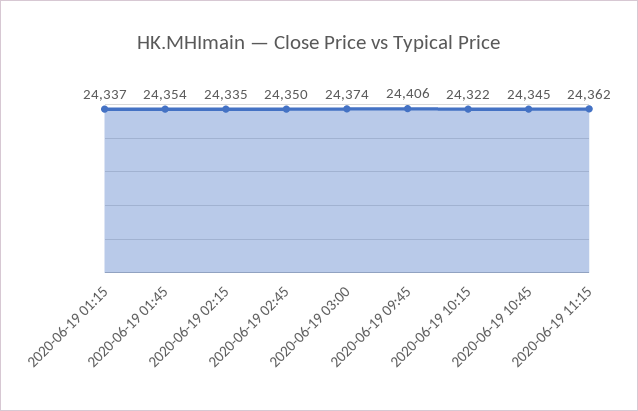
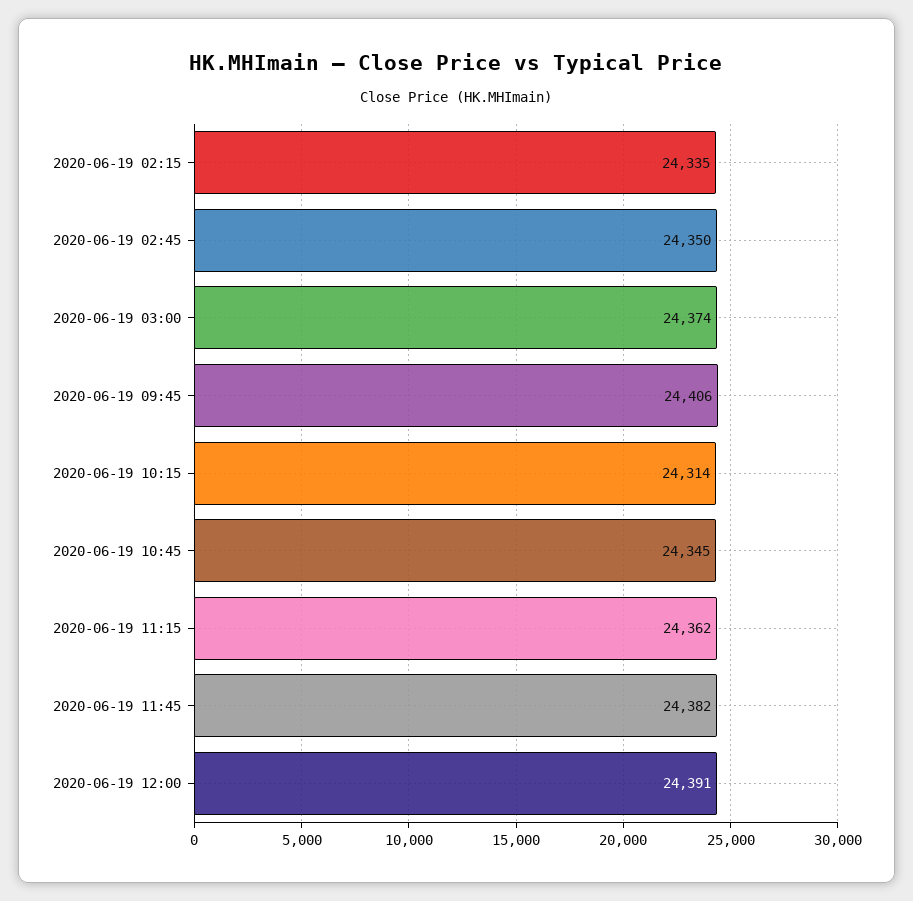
2020-06-19 01:15: 24337 -> none
2020-06-19 01:45: 24354 -> none
2020-06-19 10:15: 24322 -> 24314
2020-06-19 11:45: none -> 24382
2020-06-19 12:00: none -> 24391

